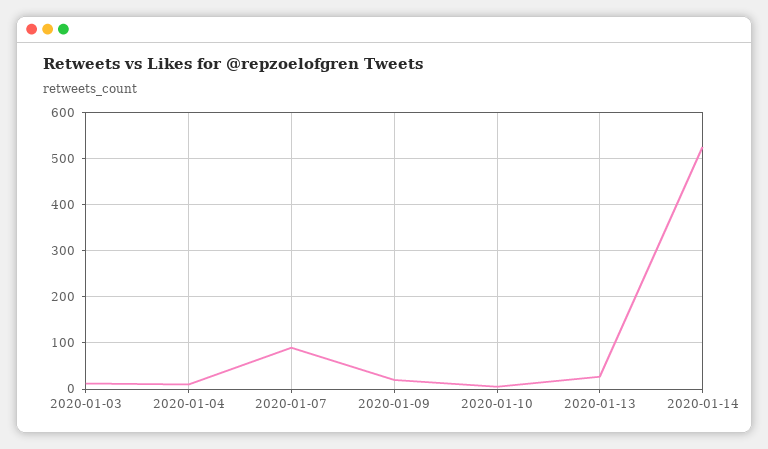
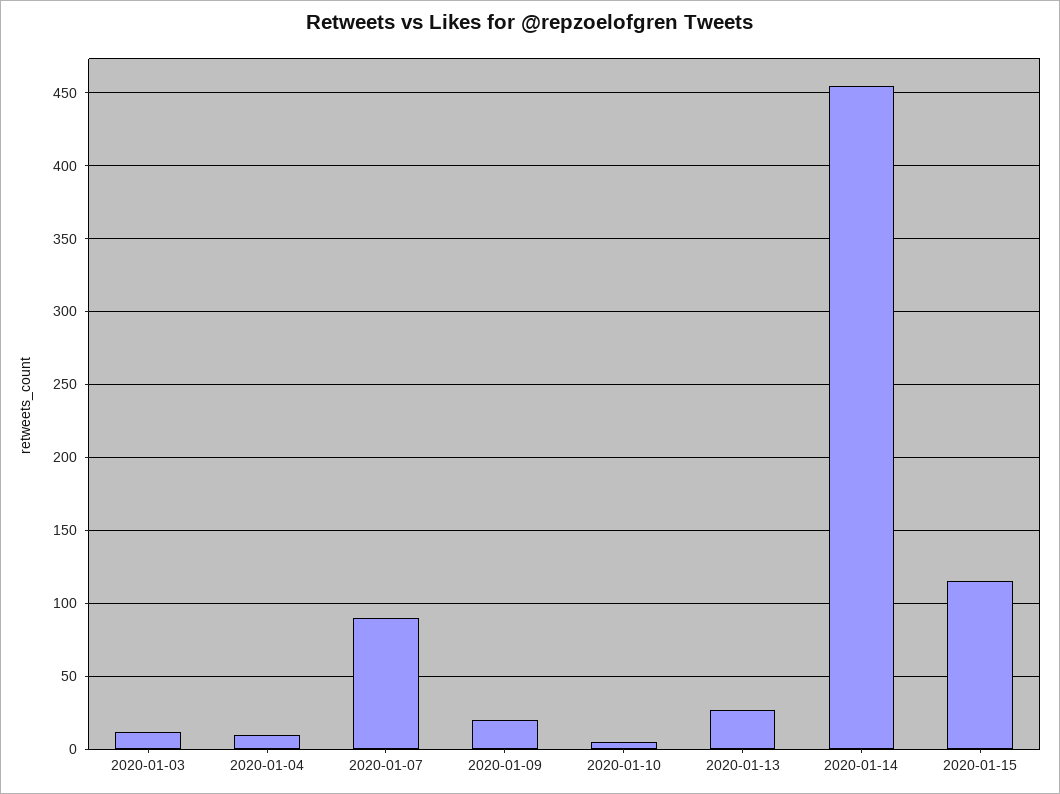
2020-01-14: 520 -> 455
2020-01-15: none -> 115

